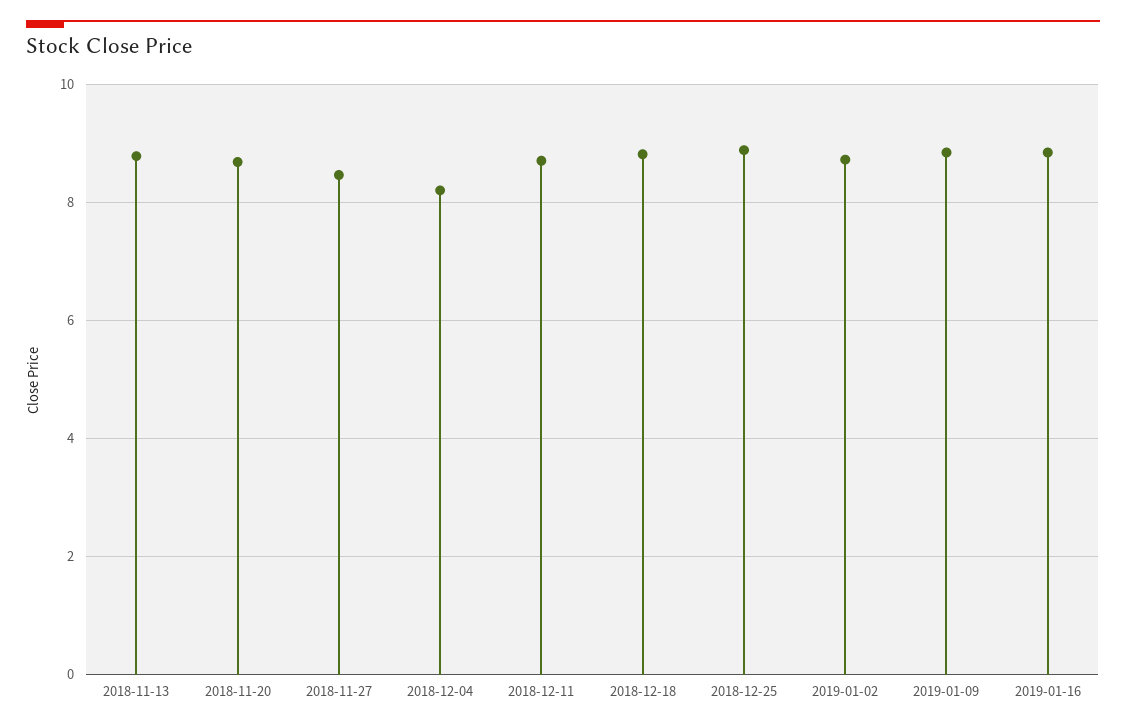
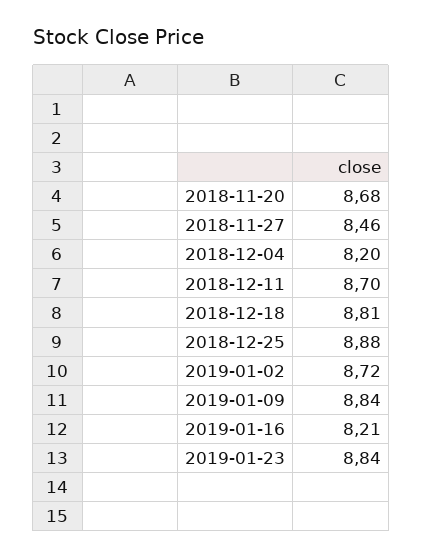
2018-11-13: 8.8 -> none
2019-01-16: 8.8 -> 8.21
2019-01-23: none -> 8.84

